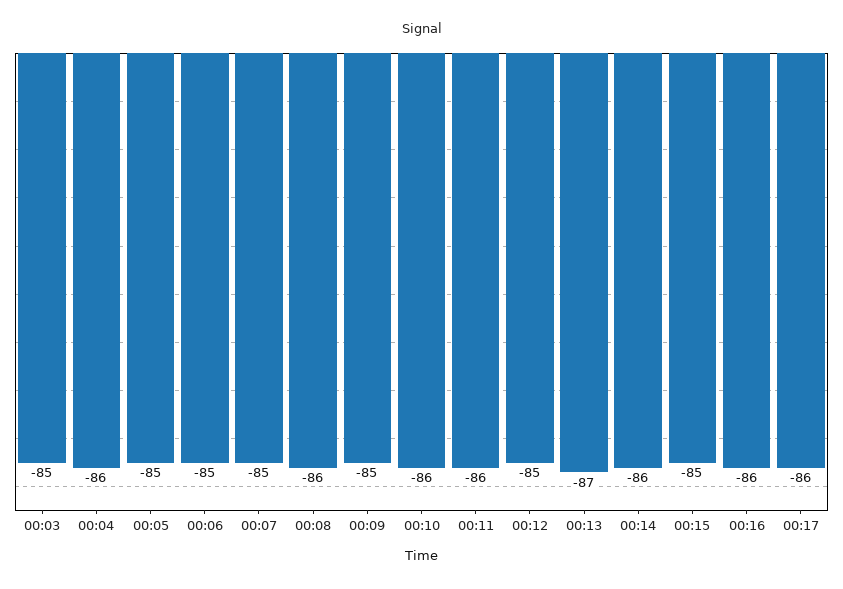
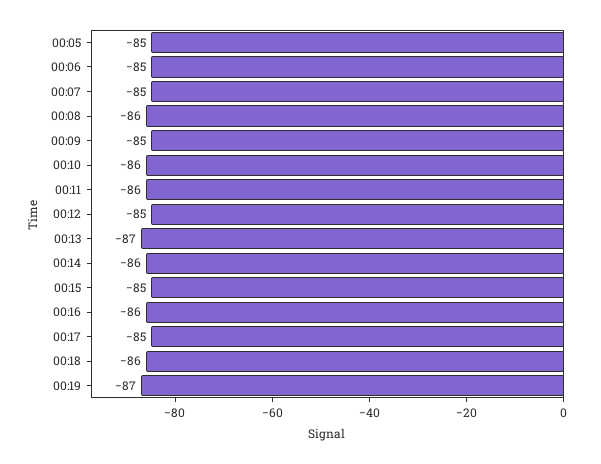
00:03: -85 -> none
00:04: -86 -> none
00:17: -86 -> -85
00:18: none -> -86
00:19: none -> -87

